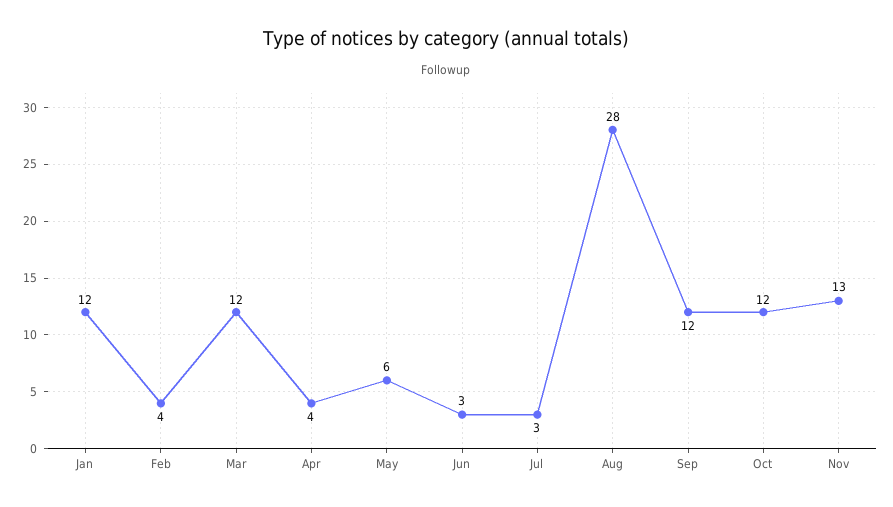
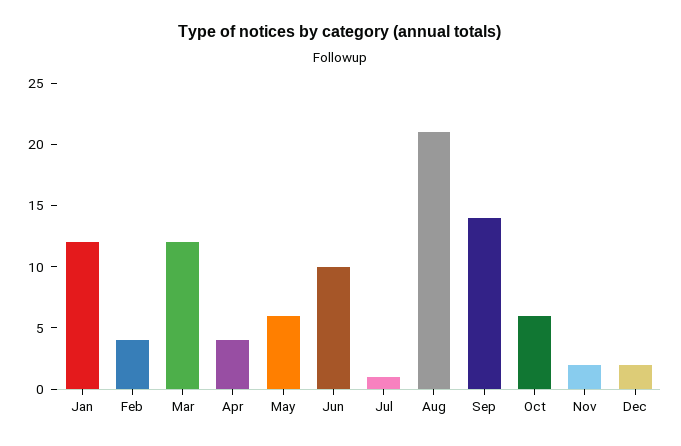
Jun: 3 -> 10
Jul: 3 -> 1
Aug: 28 -> 21
Sep: 12 -> 14
Oct: 12 -> 6
Nov: 13 -> 2
Dec: none -> 2

